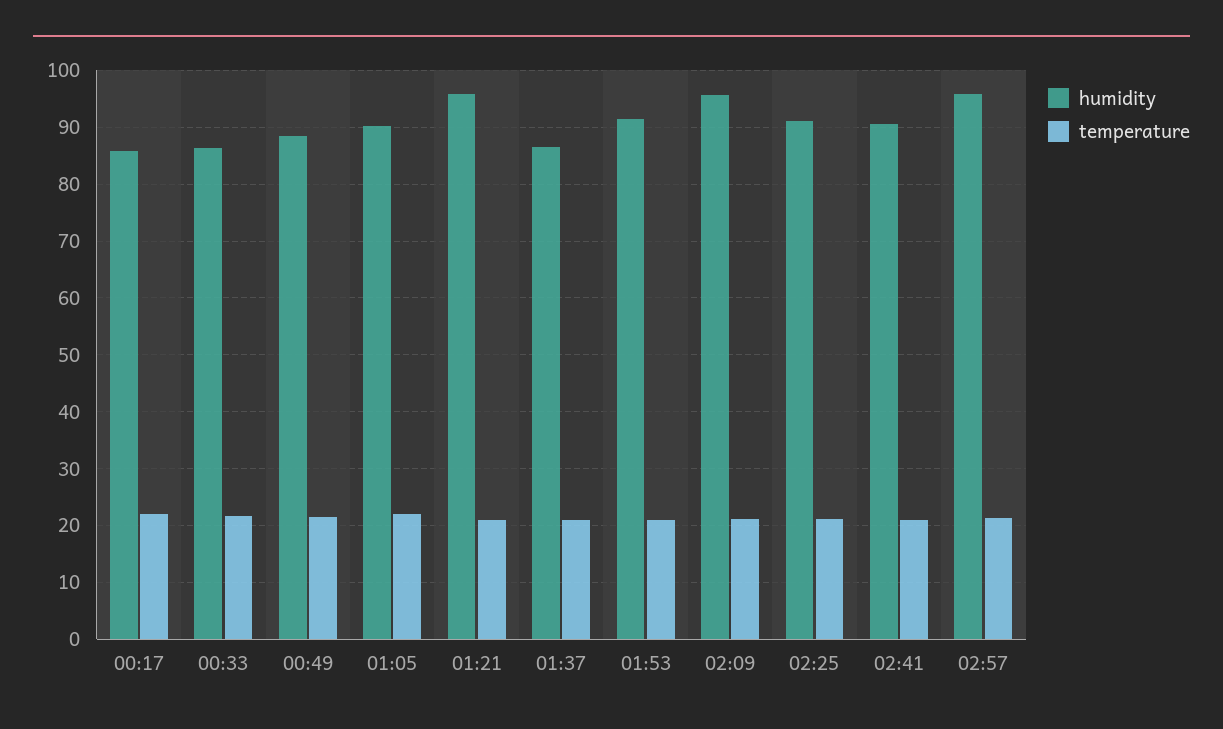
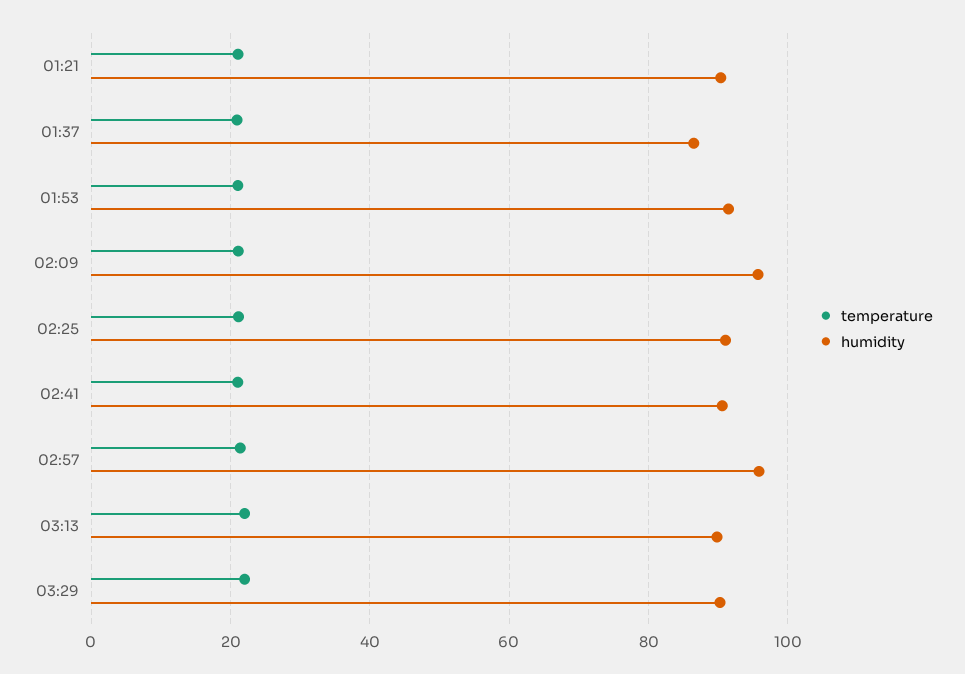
humidity, 00:17: 86 -> none
temperature, 00:17: 22 -> none
humidity, 00:33: 86 -> none
temperature, 00:33: 22 -> none
humidity, 00:49: 88 -> none
temperature, 00:49: 22 -> none
humidity, 01:05: 90 -> none
temperature, 01:05: 22 -> none
humidity, 01:21: 96 -> 90
temperature, 03:13: none -> 22
humidity, 03:13: none -> 90
temperature, 03:29: none -> 22
humidity, 03:29: none -> 90

